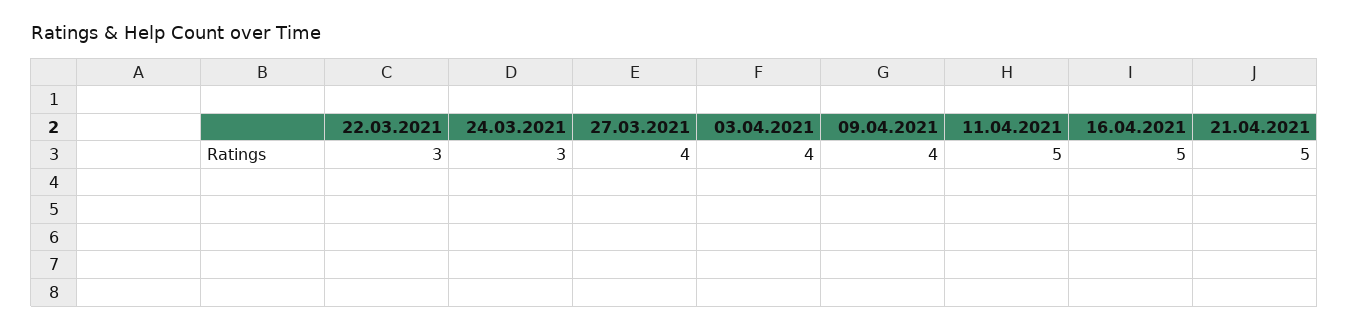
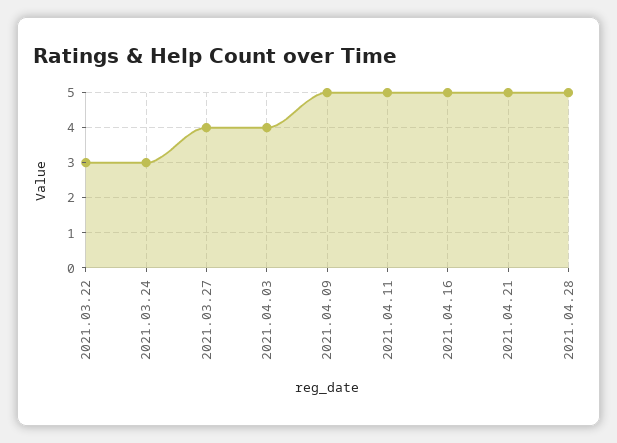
09.04.2021: 4 -> 5
2021.04.28: none -> 5

